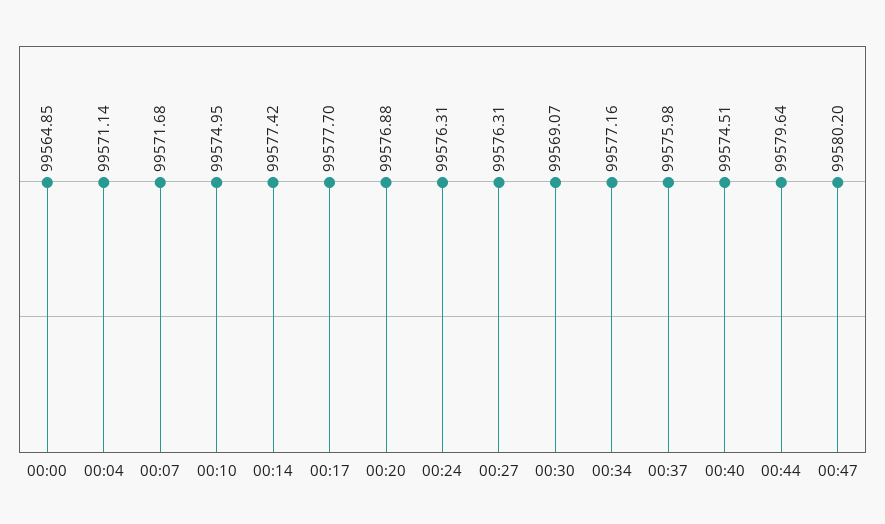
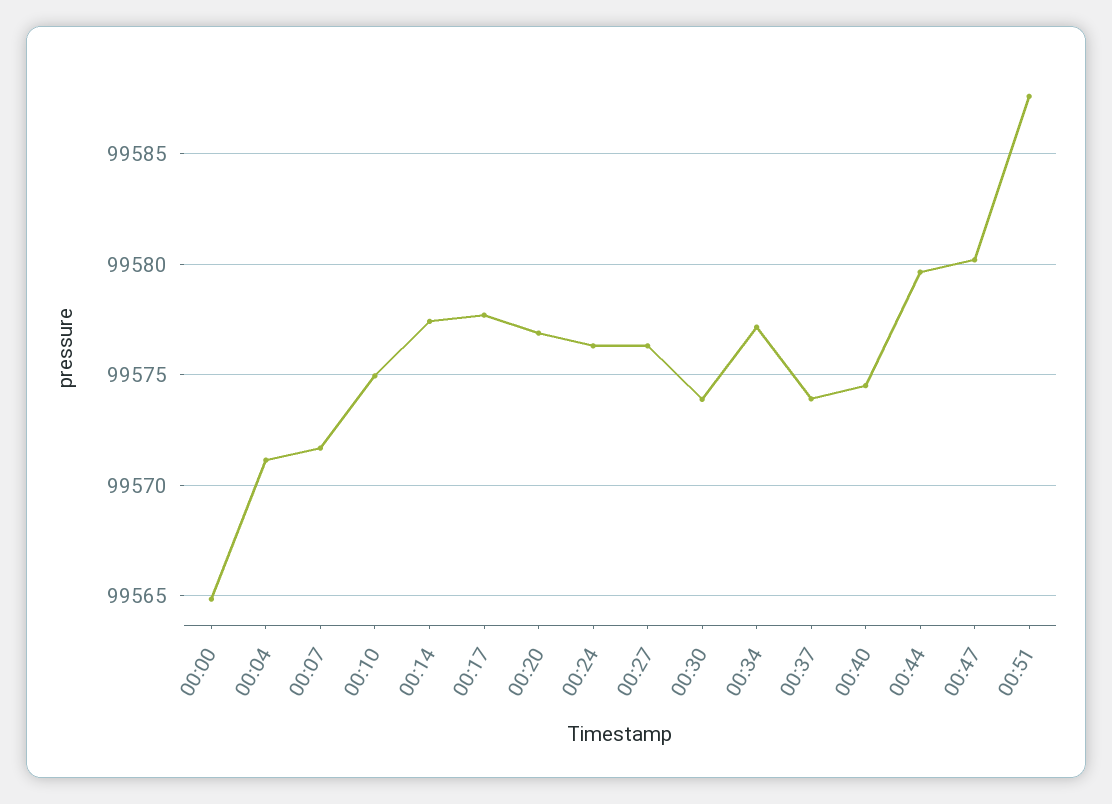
00:30: 99569.07 -> 99574
00:37: 99575.98 -> 99574
00:51: none -> 99587.5

